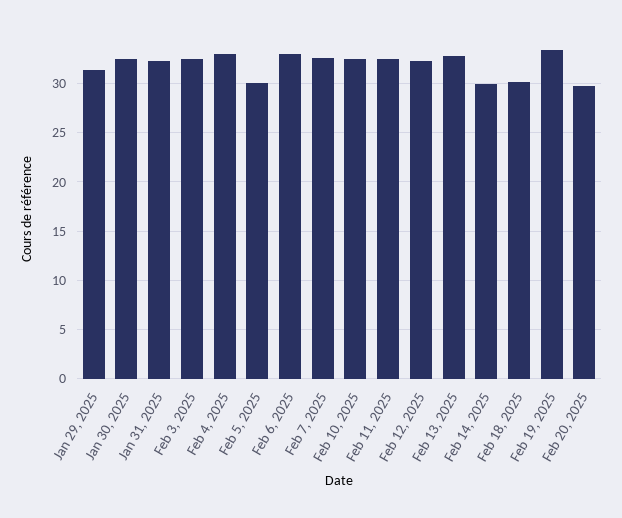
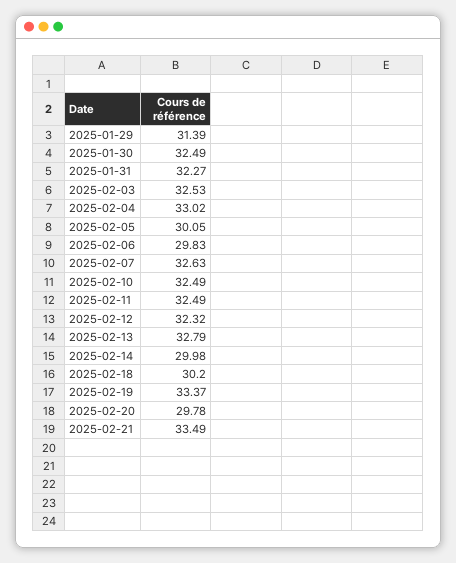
Feb 6, 2025: 33 -> 29.83
2025-02-21: none -> 33.49

